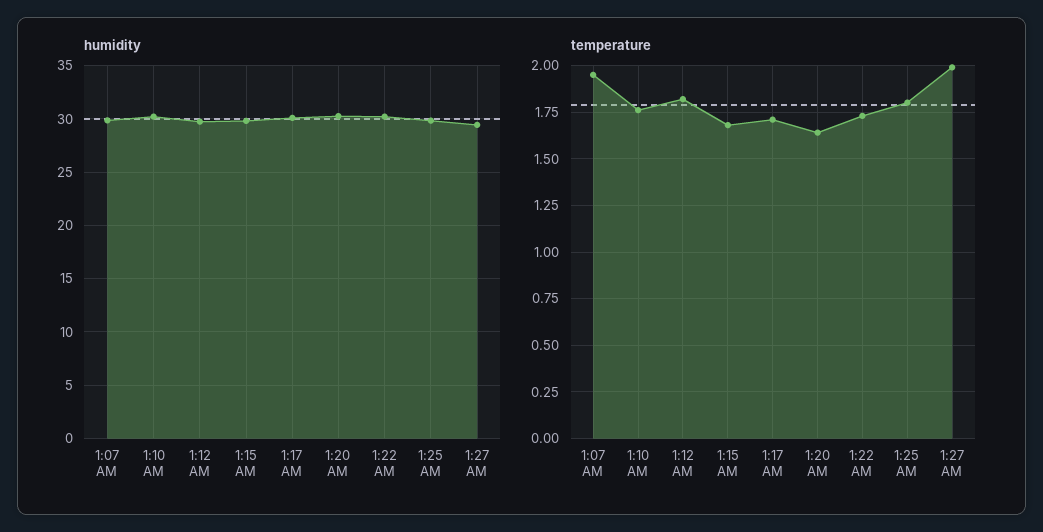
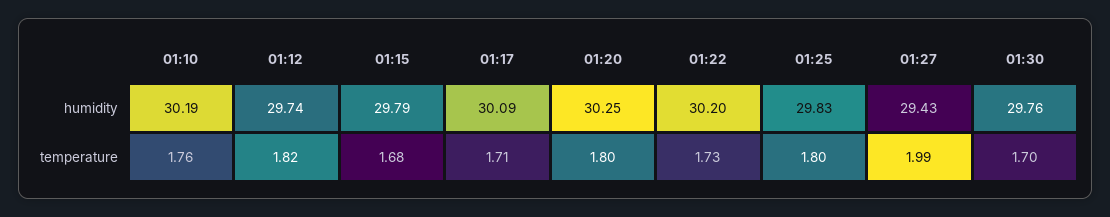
humidity, 1:07 AM: 30 -> none
temperature, 1:07 AM: 1.95 -> none
temperature, 1:20 AM: 1.65 -> 1.8
humidity, 01:30: none -> 29.76
temperature, 01:30: none -> 1.7

